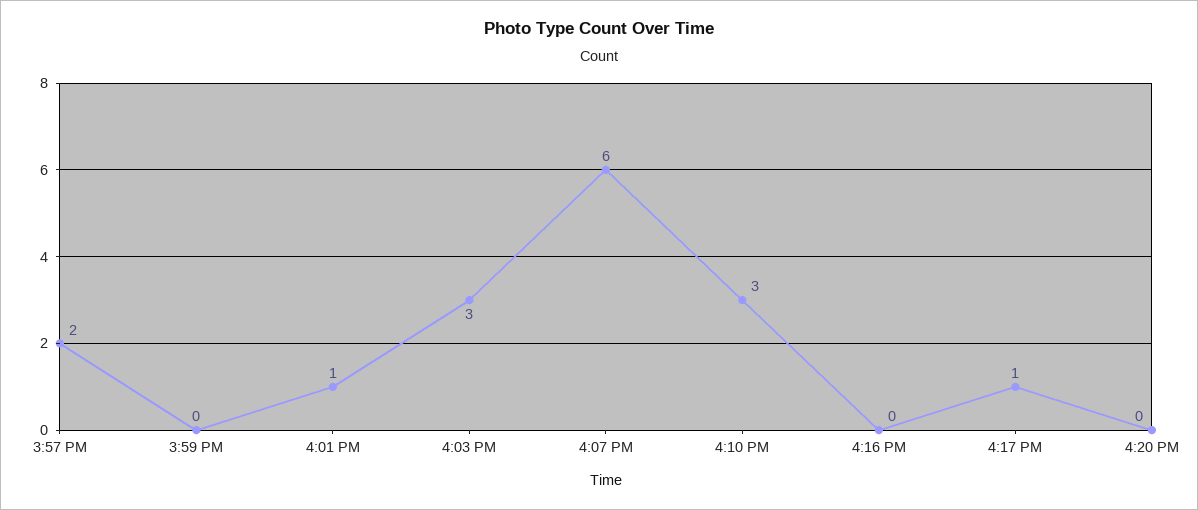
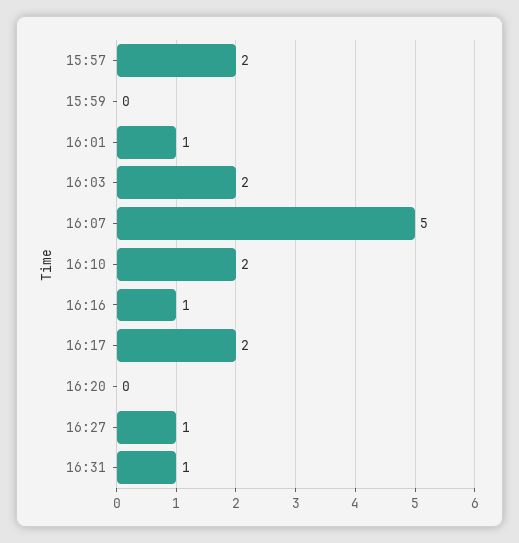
4:03 PM: 3 -> 2
4:07 PM: 6 -> 5
4:10 PM: 3 -> 2
4:16 PM: 0 -> 1
4:17 PM: 1 -> 2
16:27: none -> 1
16:31: none -> 1

